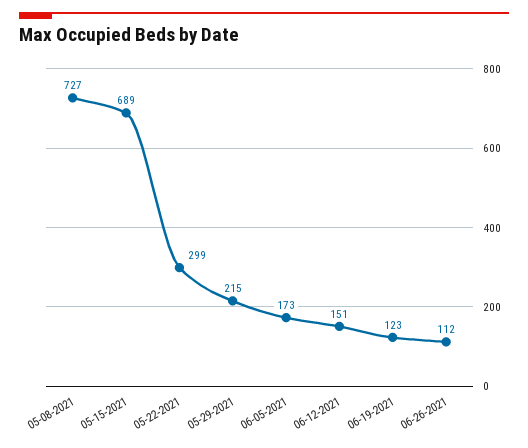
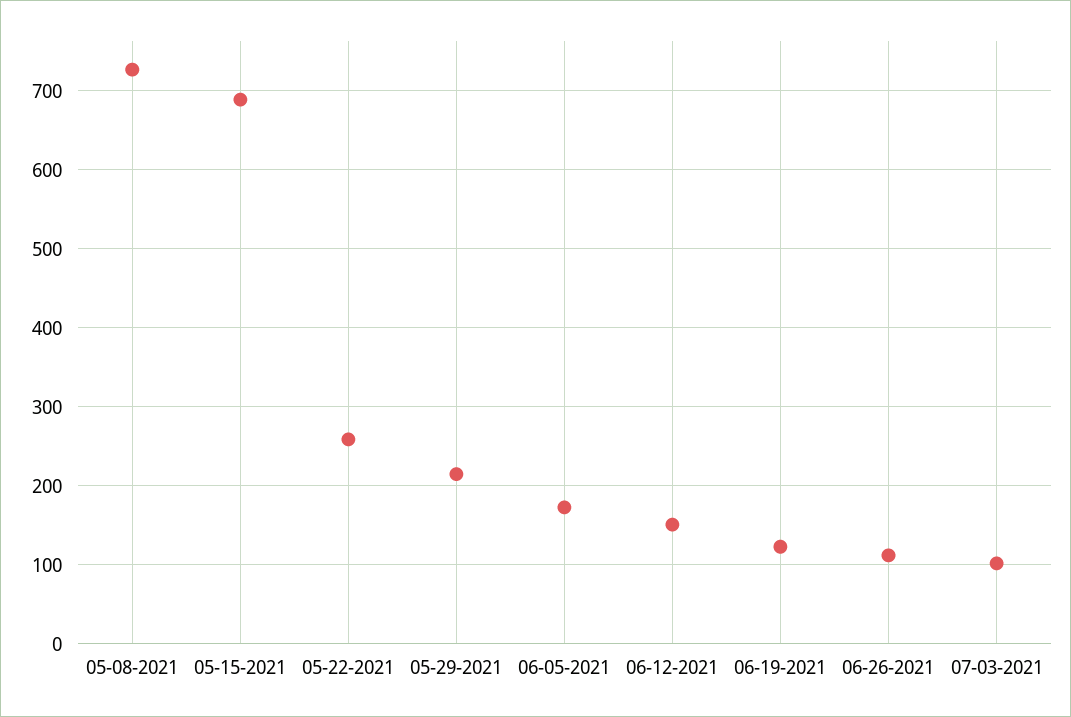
05-22-2021: 299 -> 260
07-03-2021: none -> 100

